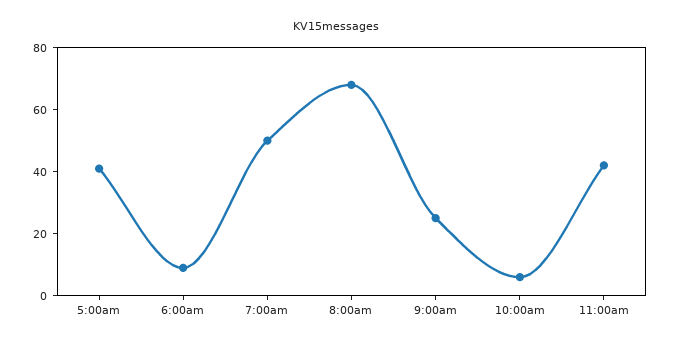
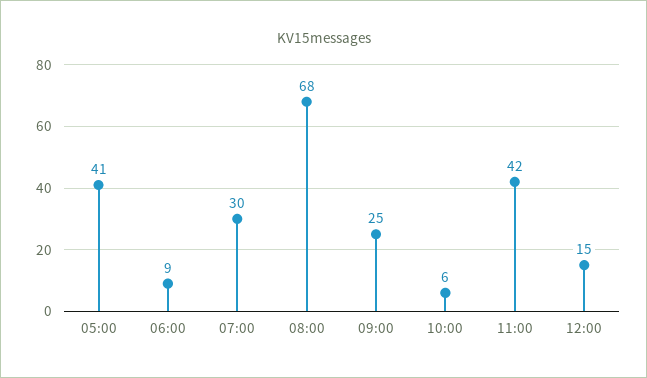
7:00am: 50 -> 30
12:00: none -> 15

